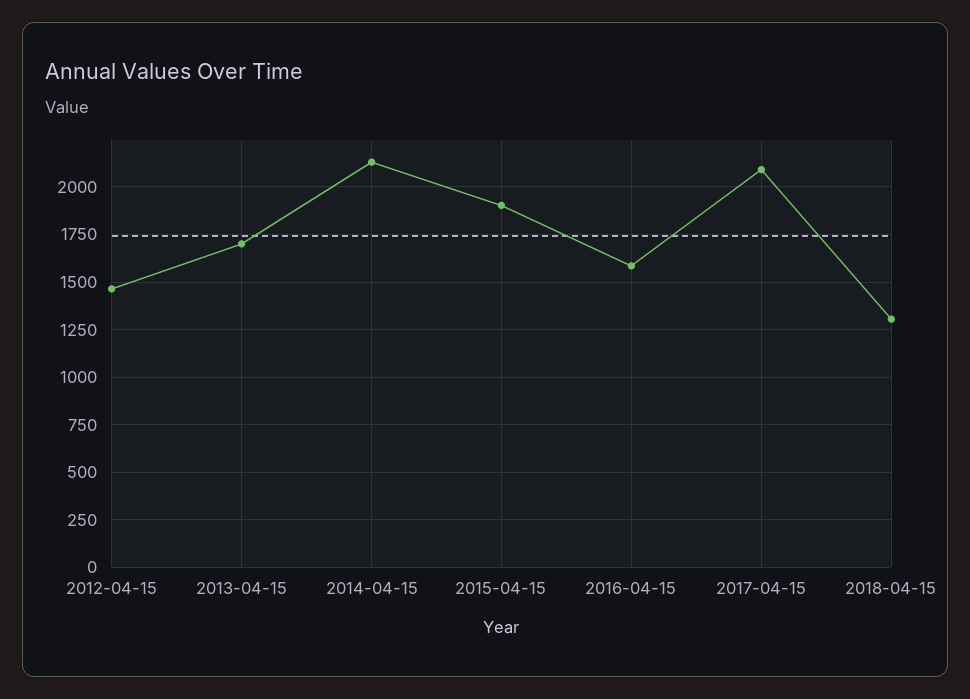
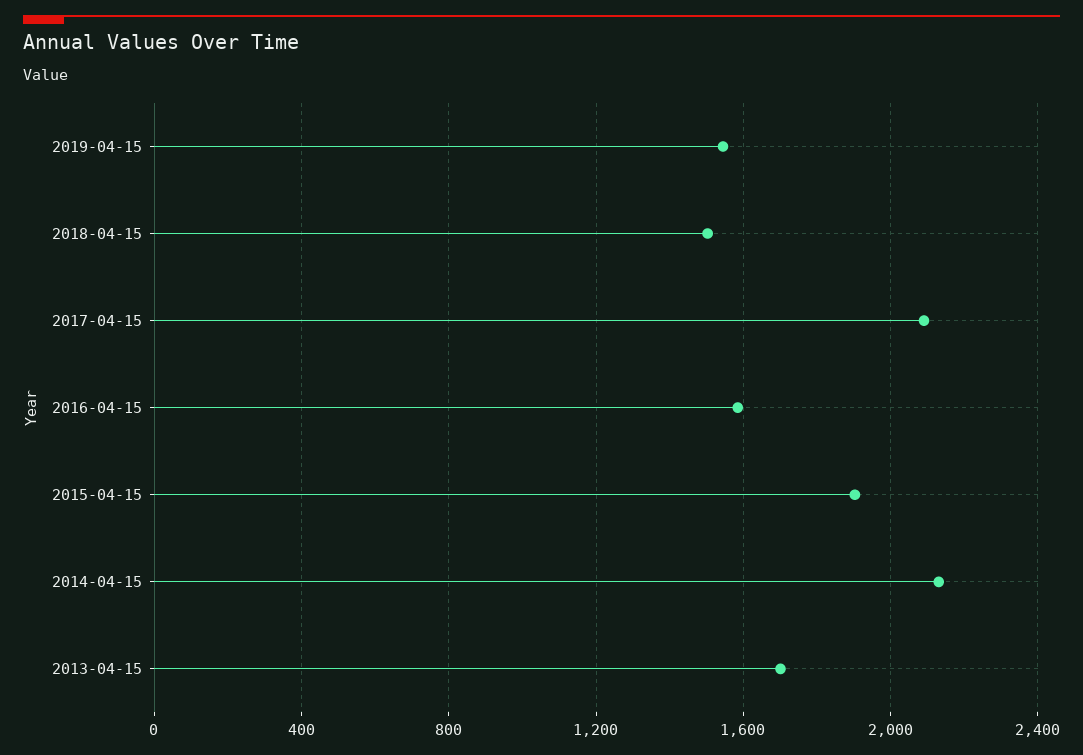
2012-04-15: 1450 -> none
2018-04-15: 1300 -> 1500
2019-04-15: none -> 1550

